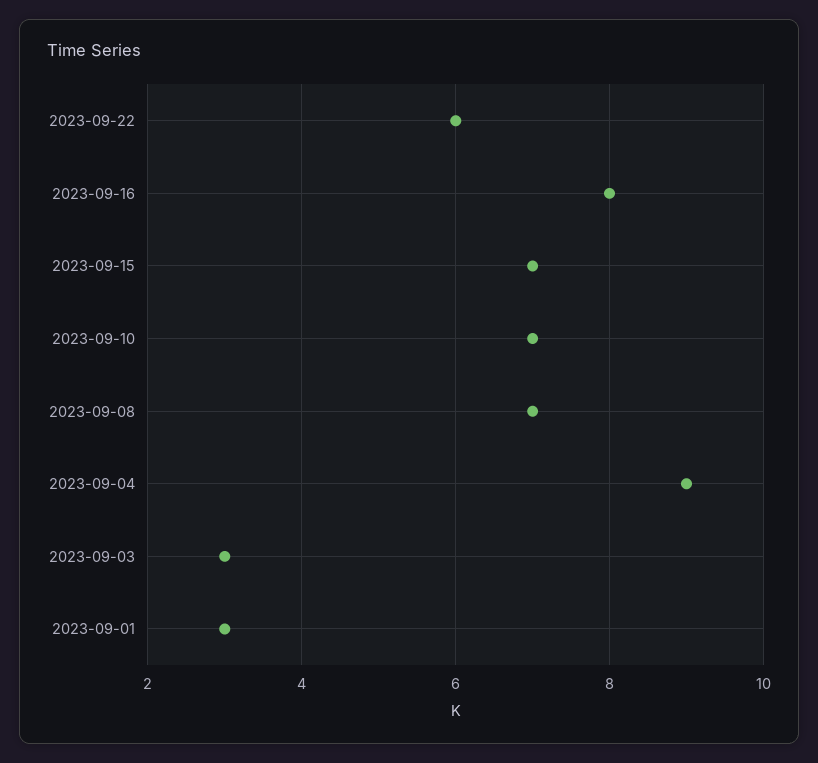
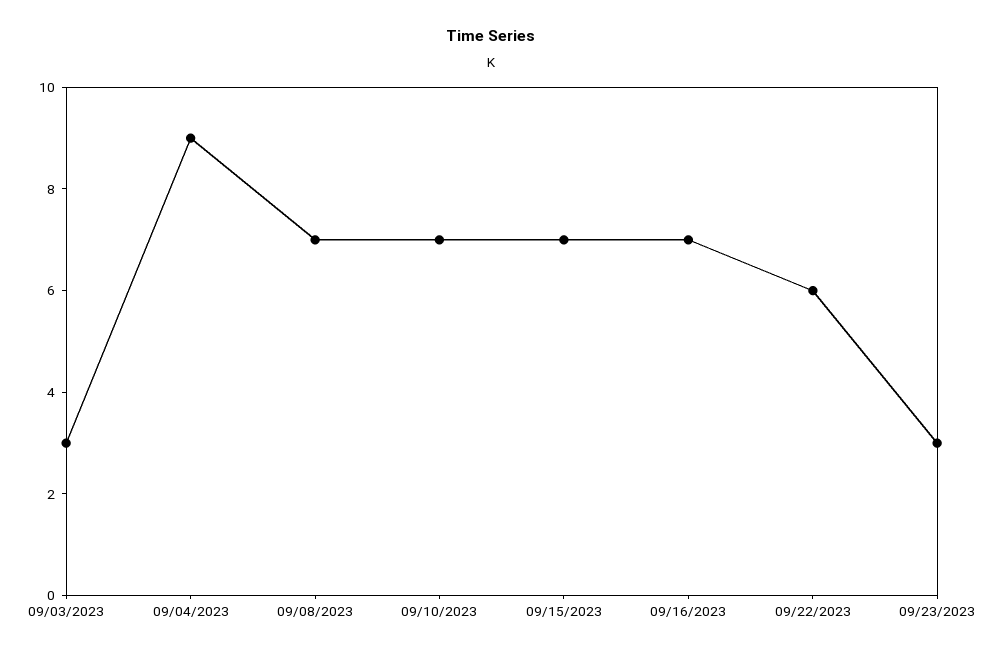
2023-09-16: 8 -> 7
2023-09-01: 3 -> none
09/23/2023: none -> 3

